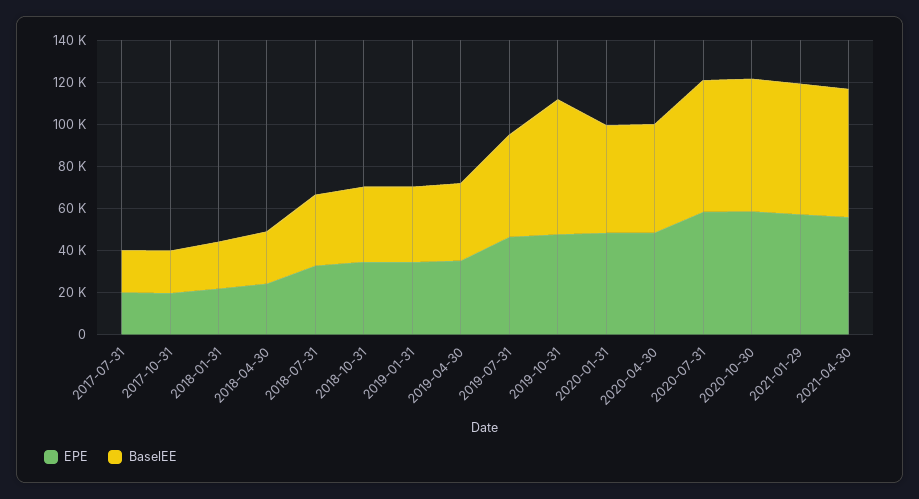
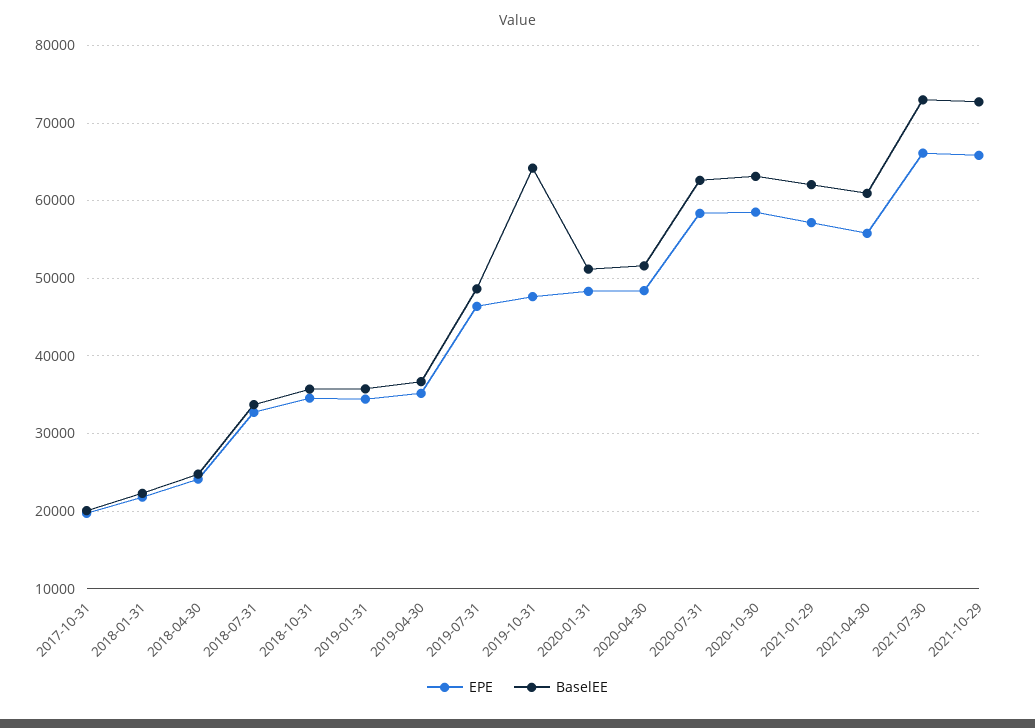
EPE, 2017-07-31: 20000 -> none
BaselEE, 2017-07-31: 20000 -> none
EPE, 2021-07-30: none -> 66000
BaselEE, 2021-07-30: none -> 73000
EPE, 2021-10-29: none -> 66000
BaselEE, 2021-10-29: none -> 73000

